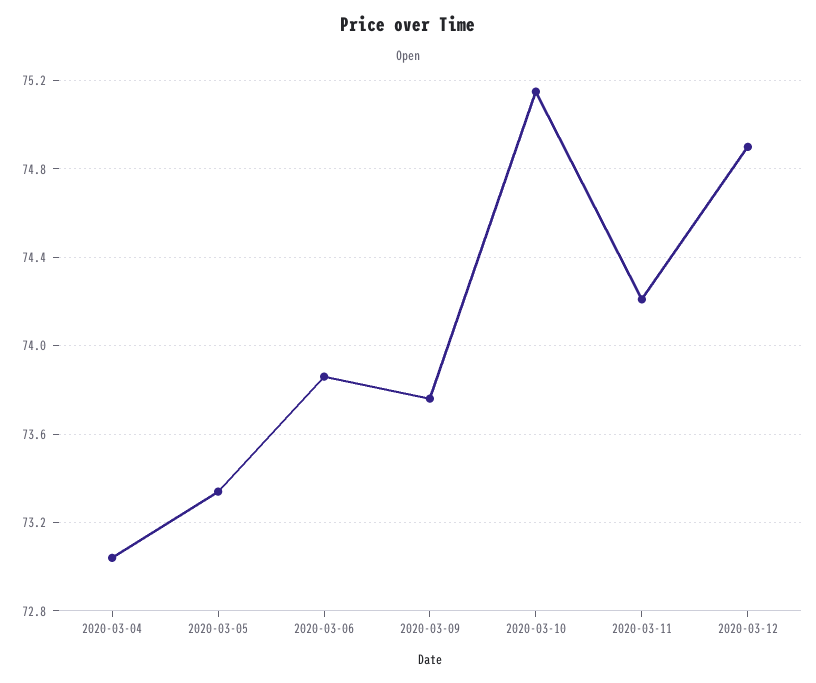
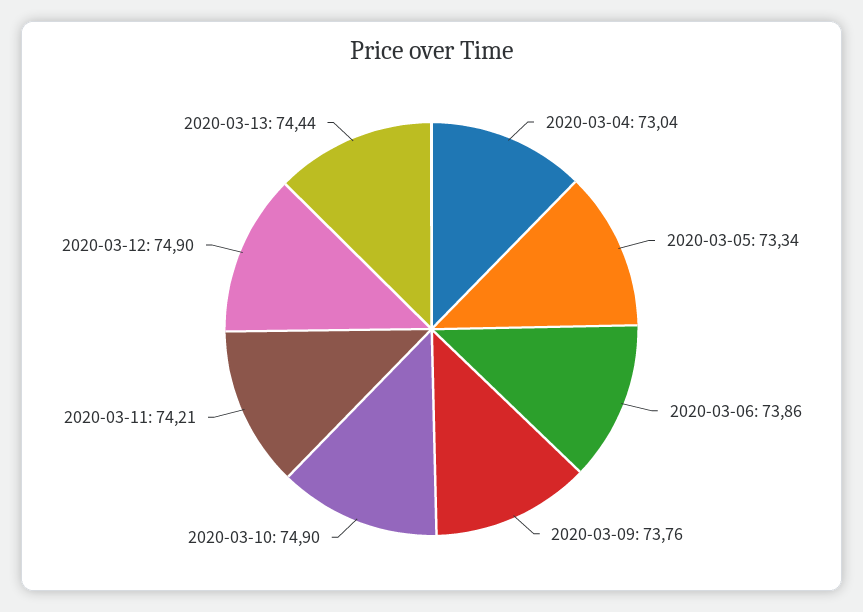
2020-03-10: 75.15 -> 74.9
2020-03-13: none -> 74.44

